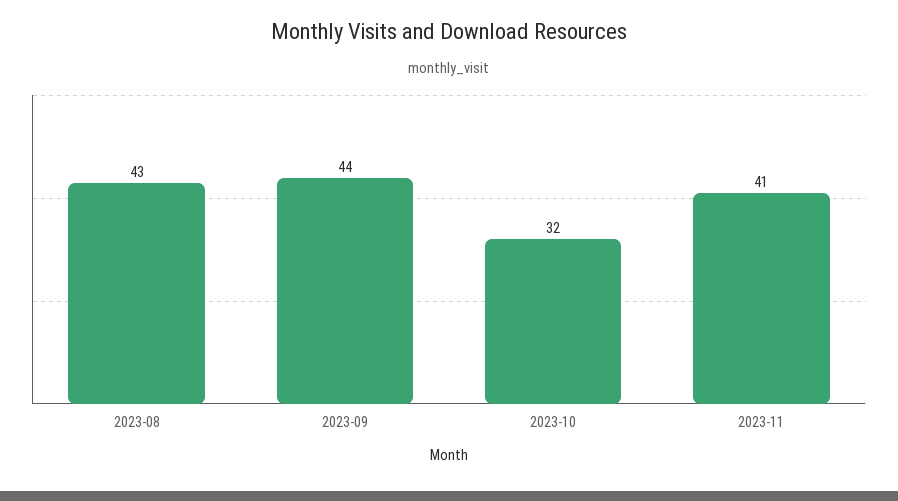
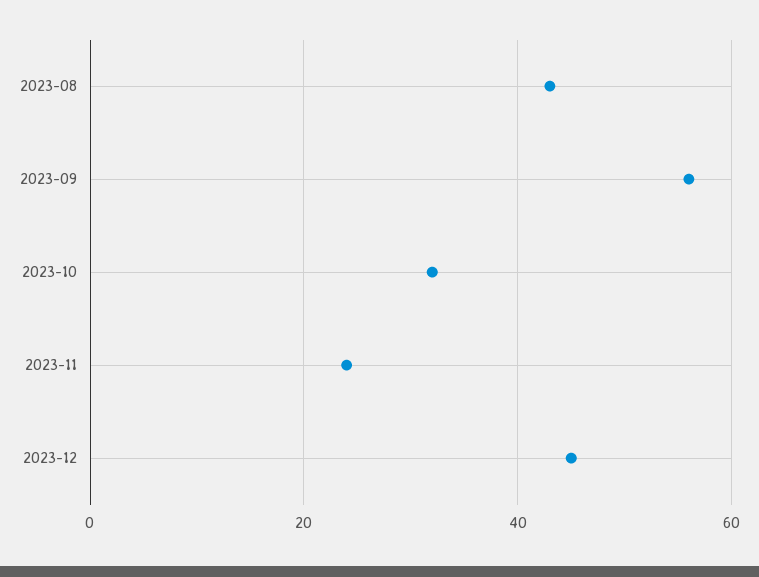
2023-09: 44 -> 55
2023-11: 41 -> 25
2023-12: none -> 45

